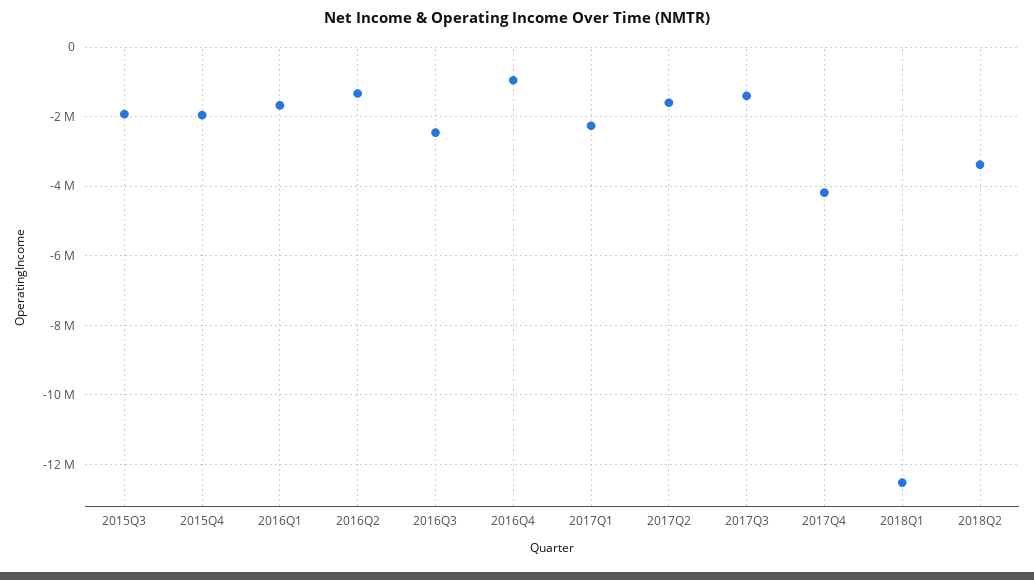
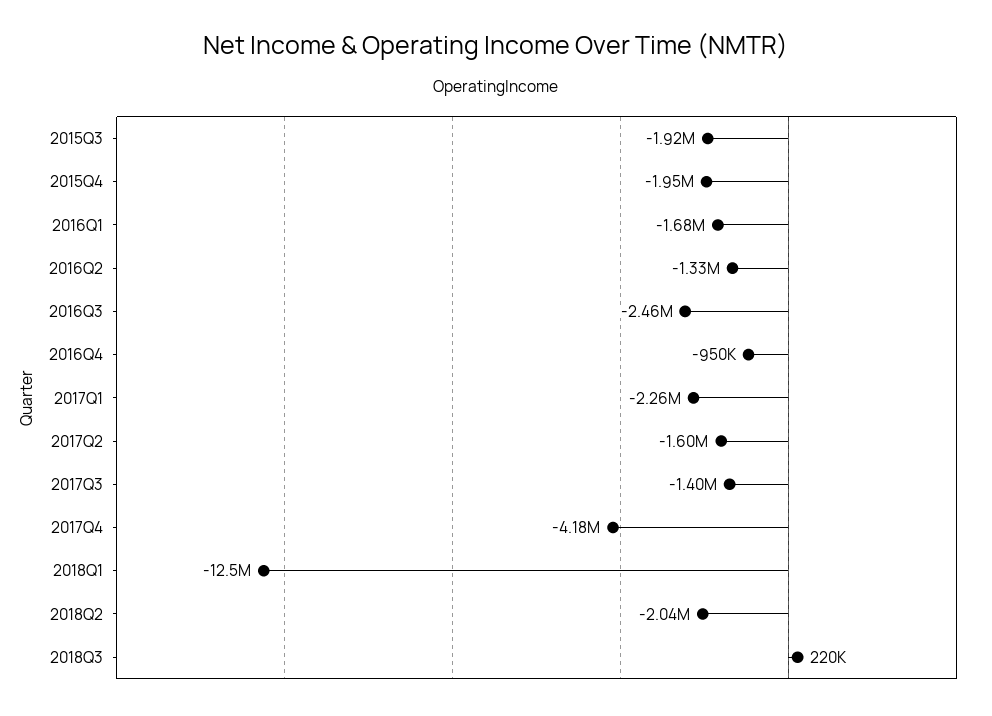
2018Q2: -3400000 -> -2040000
2018Q3: none -> 220000

